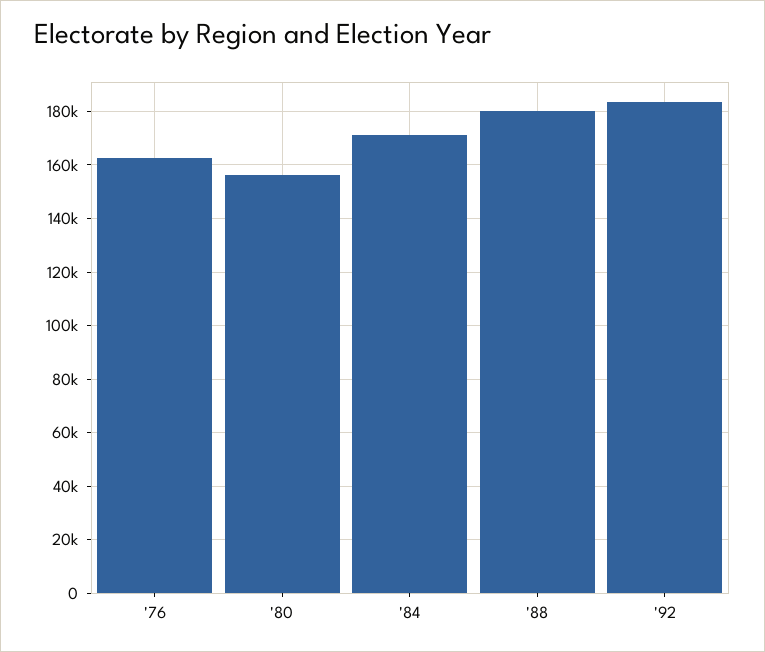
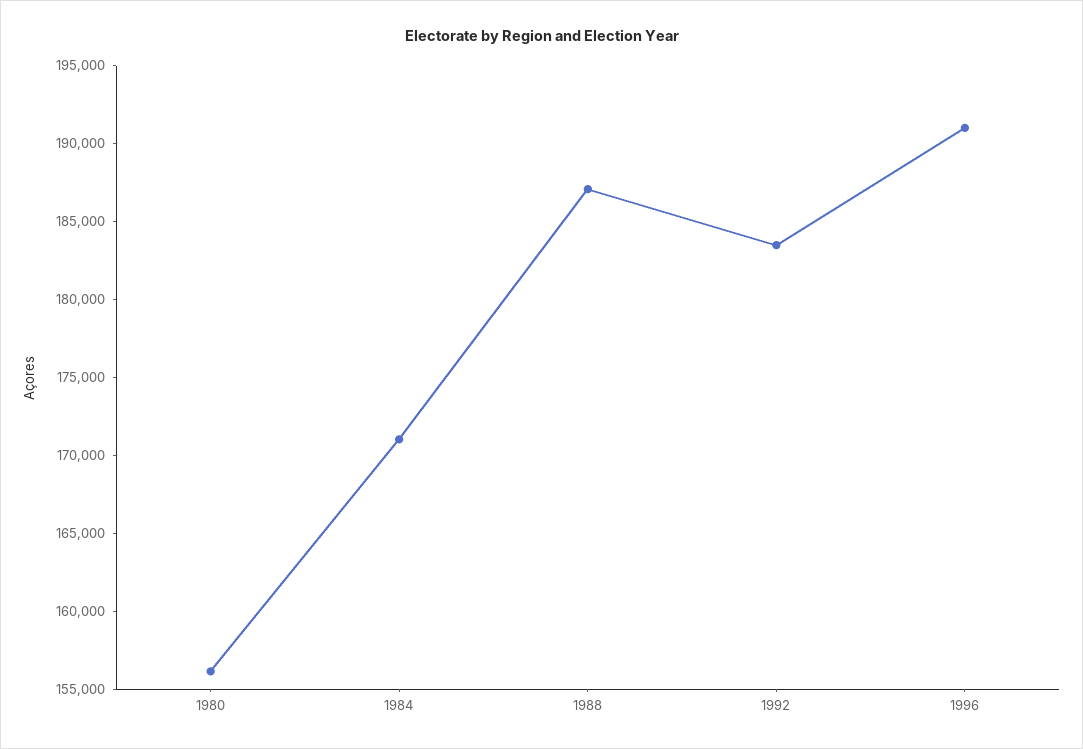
'76: 162500 -> none
'88: 180000 -> 187000
1996: none -> 191000

